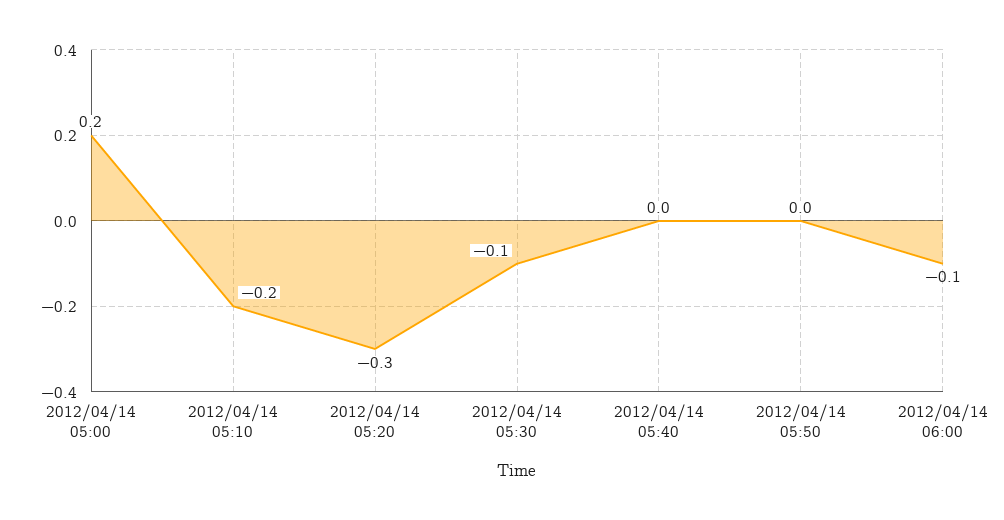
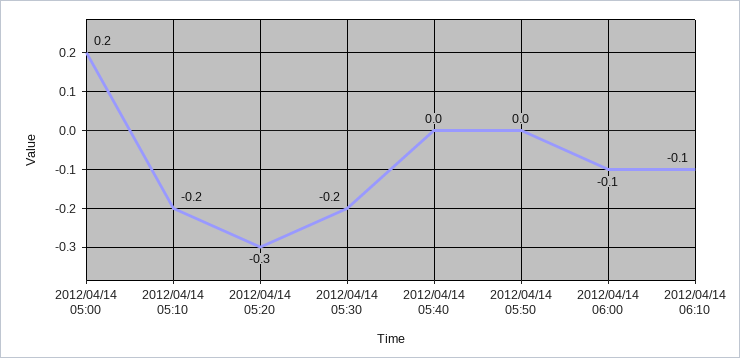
2012/04/14 05:30: -0.1 -> -0.2
2012/04/14 06:10: none -> -0.1

